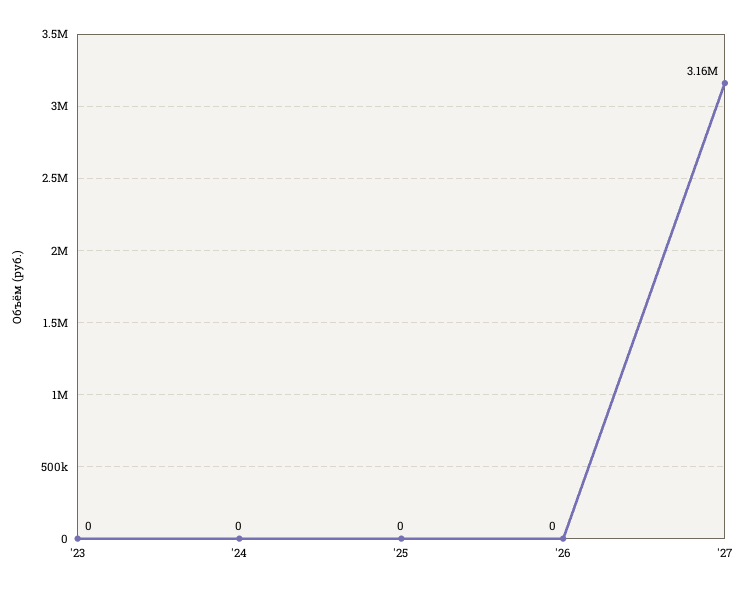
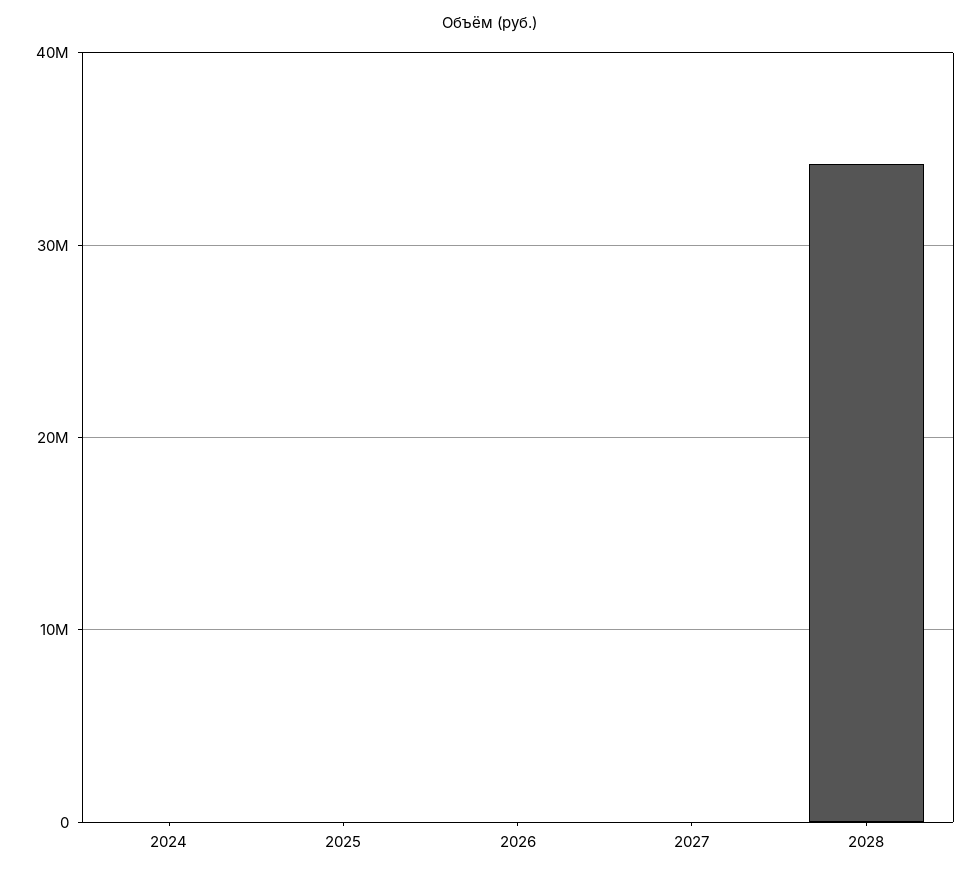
'23: 0 -> none
'27: 3160000 -> 0
2028: none -> 34000000

